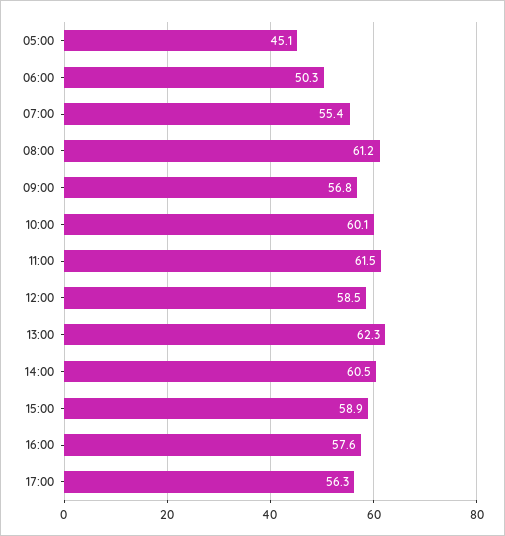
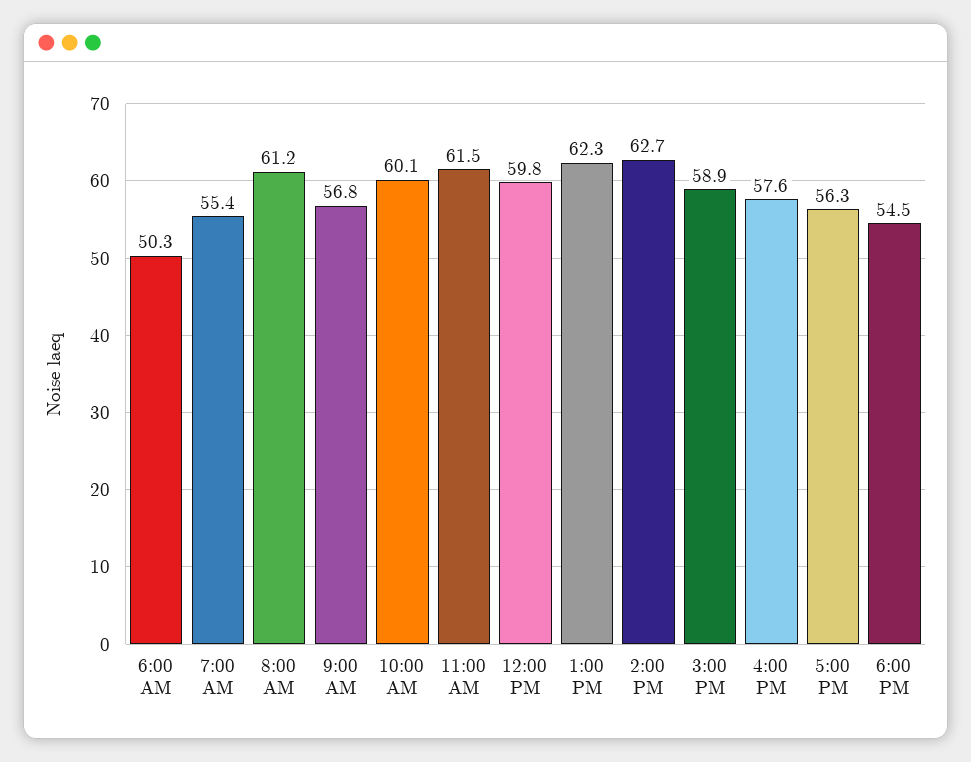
05:00: 45.1 -> none
12:00: 58.5 -> 59.8
14:00: 60.5 -> 62.7
6:00 PM: none -> 54.5

